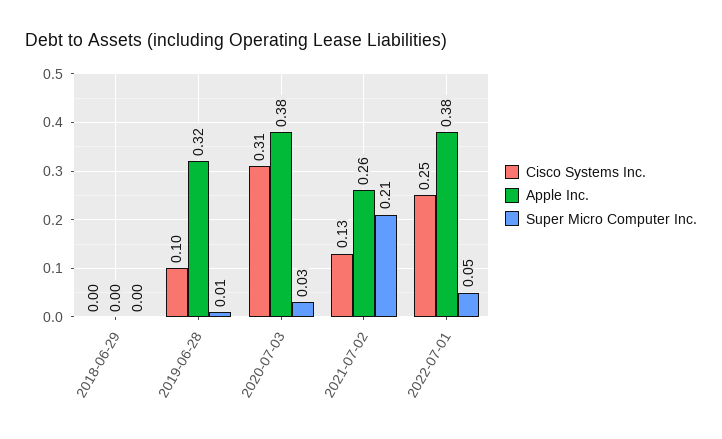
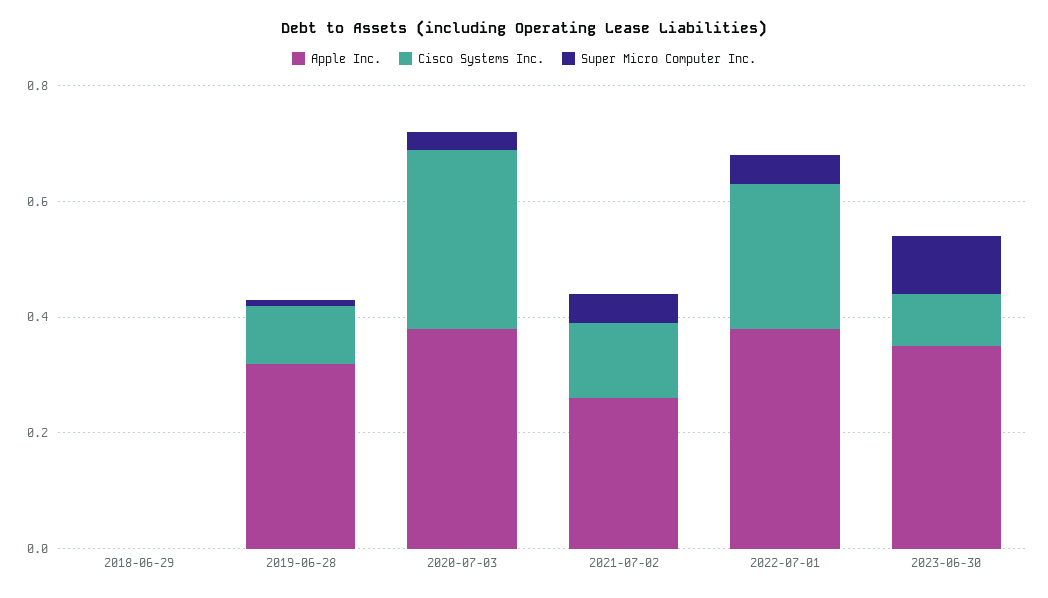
Super Micro Computer Inc., 2021-07-02: 0.21 -> 0.05
Apple Inc., 2023-06-30: none -> 0.35
Cisco Systems Inc., 2023-06-30: none -> 0.1
Super Micro Computer Inc., 2023-06-30: none -> 0.1

